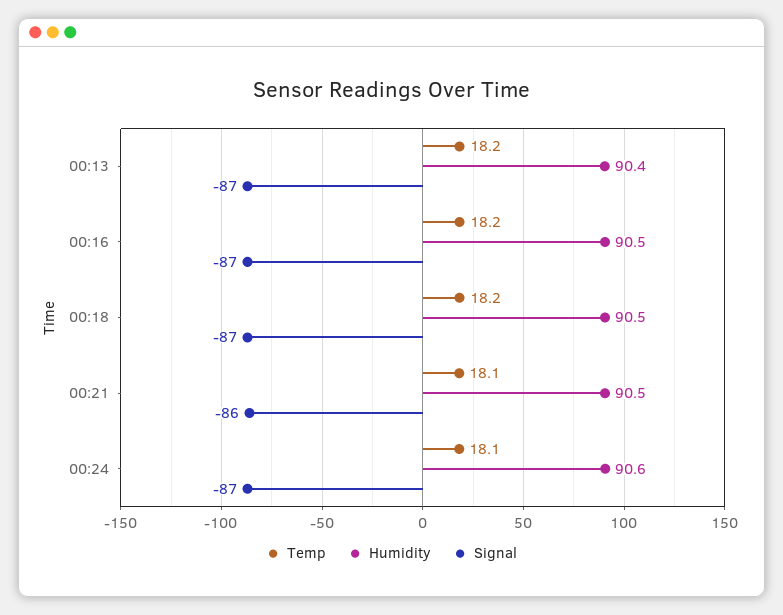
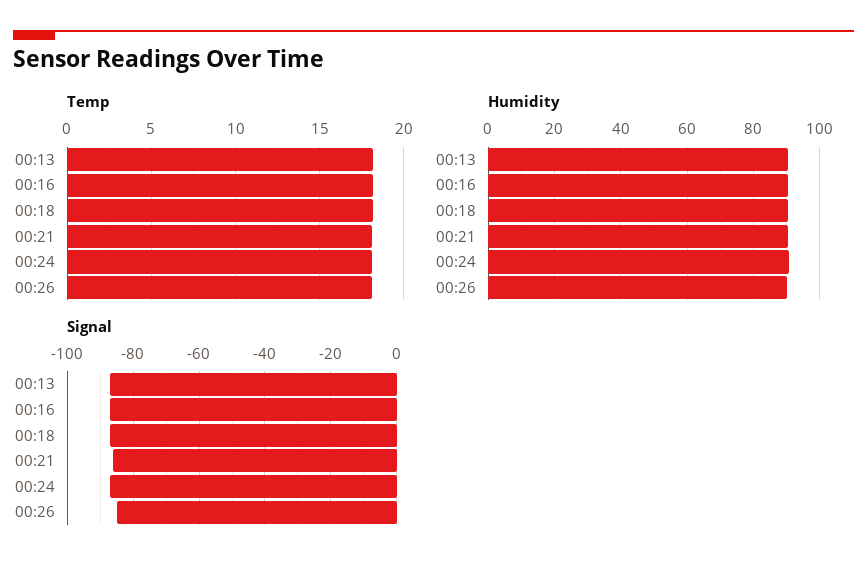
Temp, 00:26: none -> 18
Humidity, 00:26: none -> 90
Signal, 00:26: none -> -85

